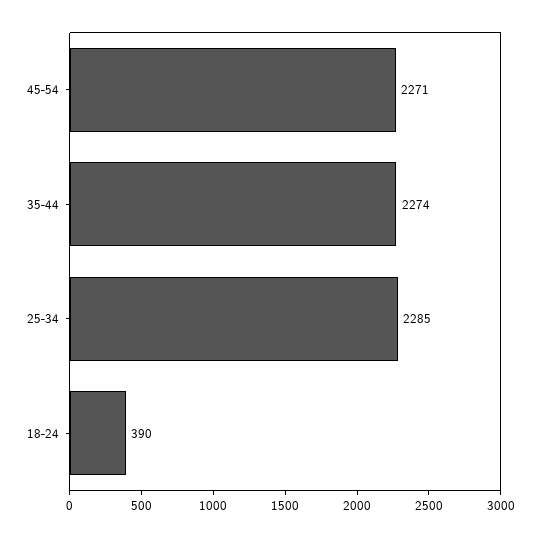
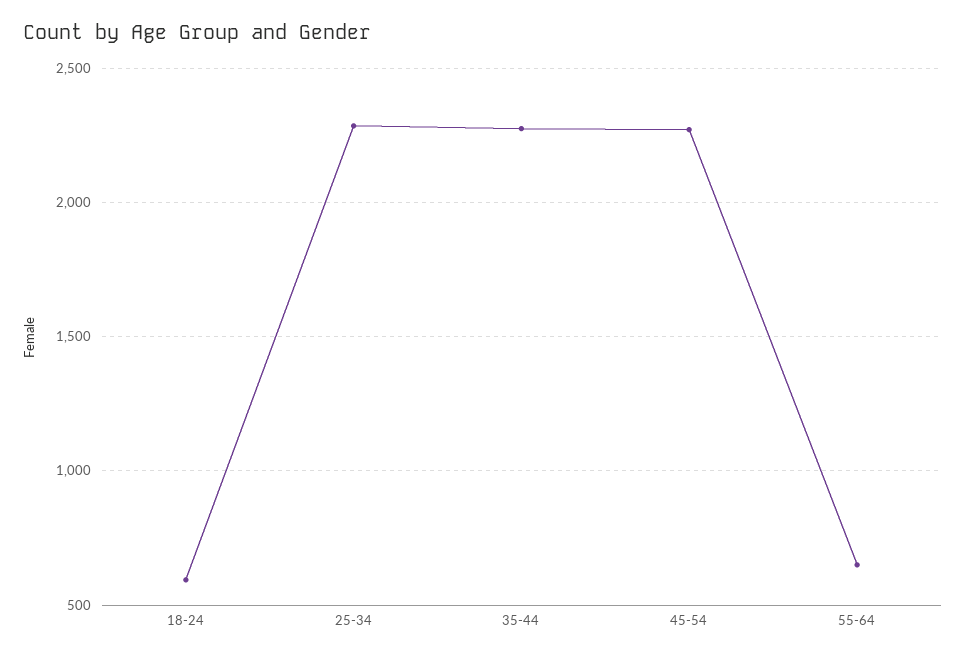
18-24: 390 -> 600
55-64: none -> 650

